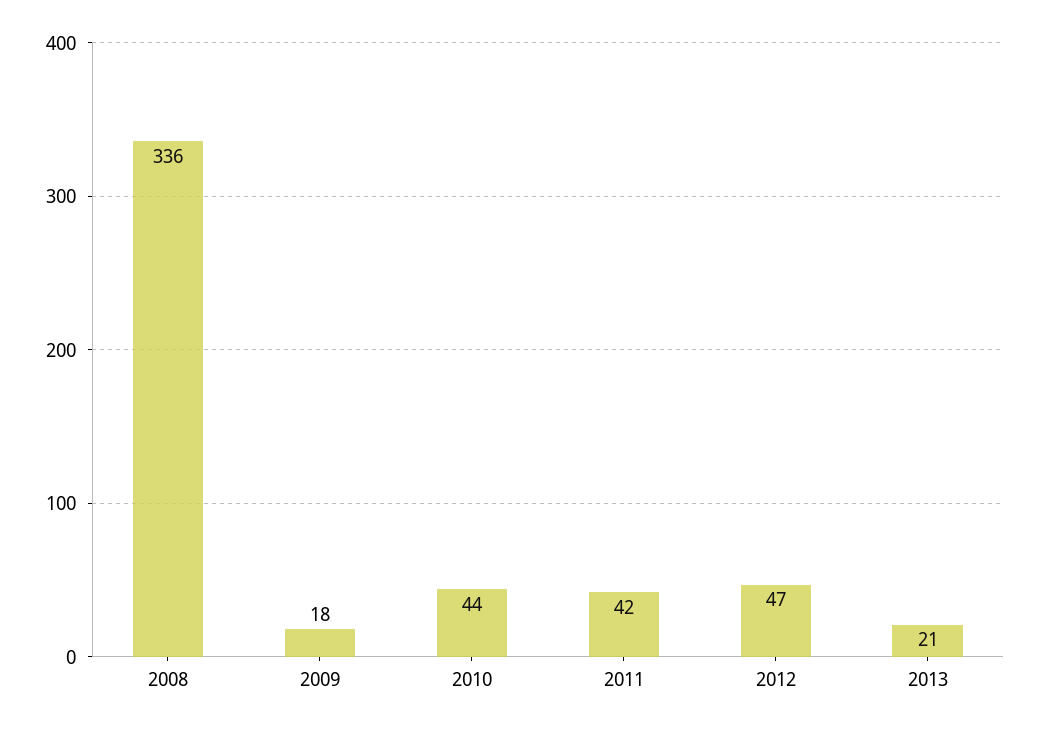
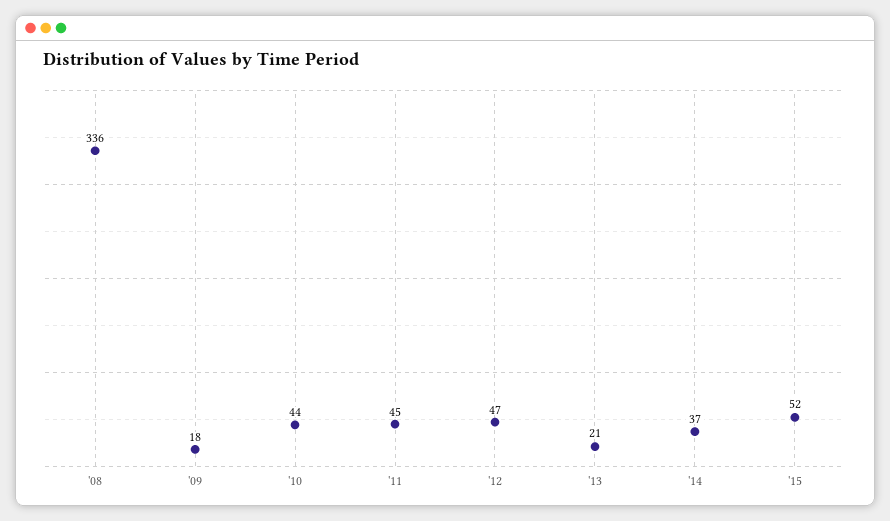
2011: 42 -> 45
'14: none -> 37
'15: none -> 52

